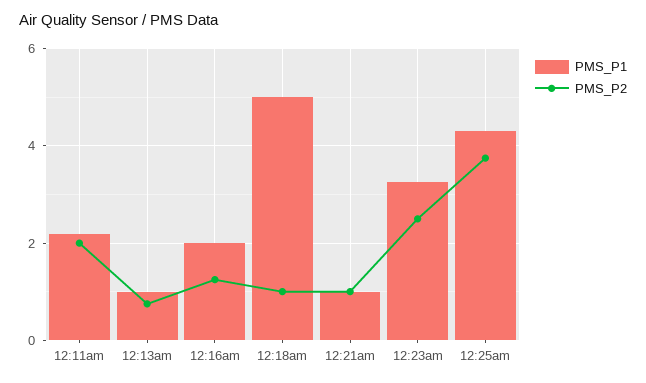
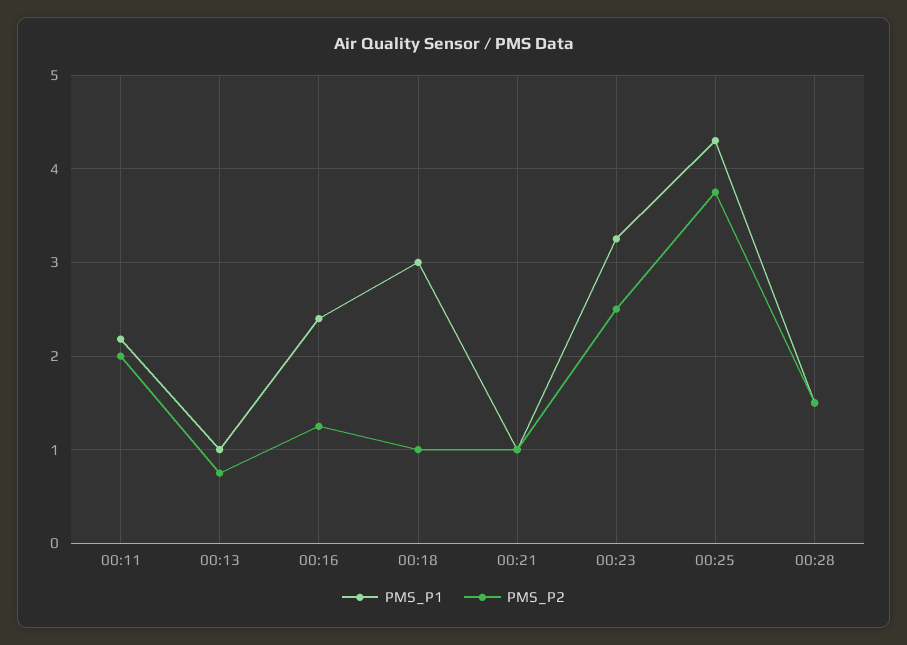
PMS_P1, 12:16am: 2 -> 2.4
PMS_P1, 12:18am: 5 -> 3
PMS_P1, 00:28: none -> 1.5
PMS_P2, 00:28: none -> 1.5

